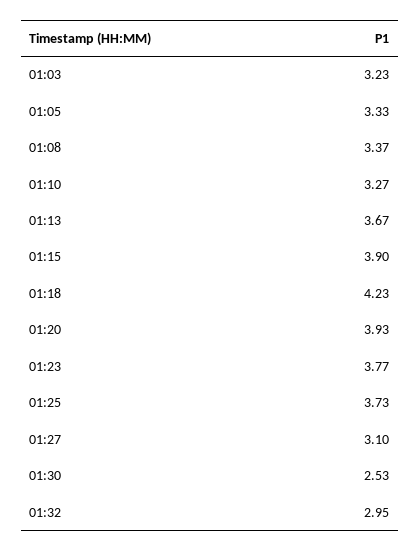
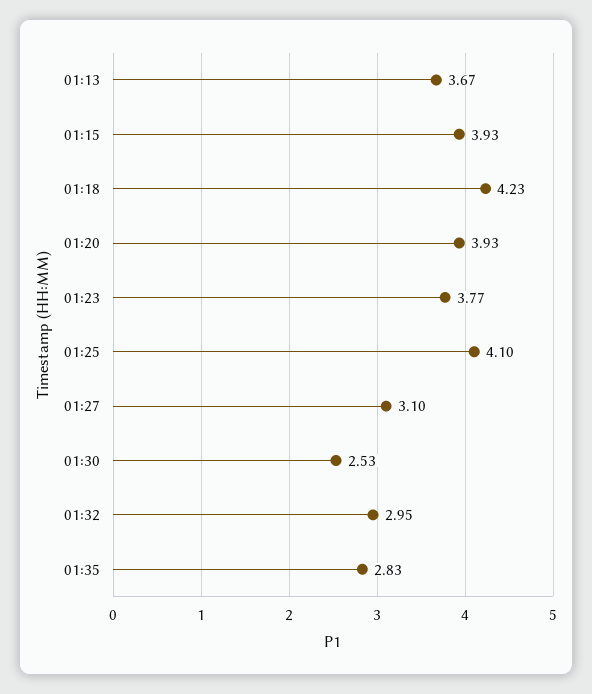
01:03: 3.23 -> none
01:05: 3.33 -> none
01:08: 3.37 -> none
01:10: 3.27 -> none
01:15: 3.9 -> 3.93
01:25: 3.73 -> 4.1
01:35: none -> 2.83

